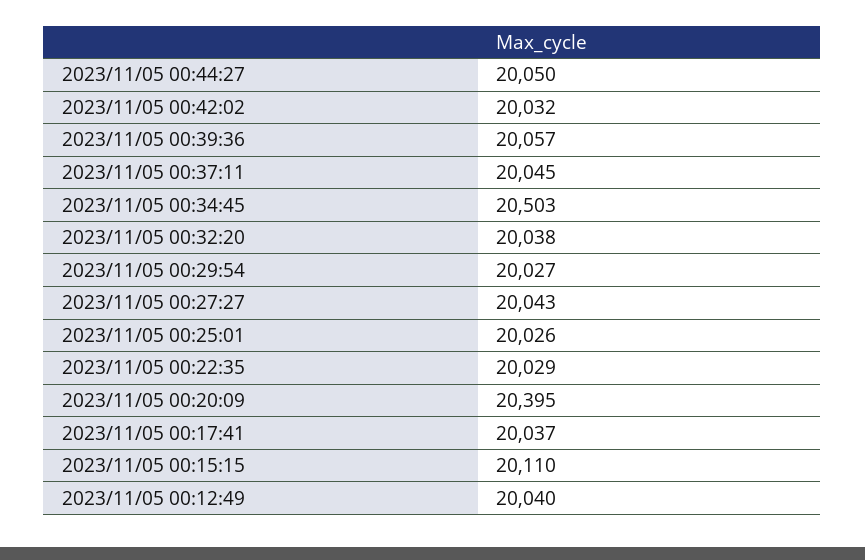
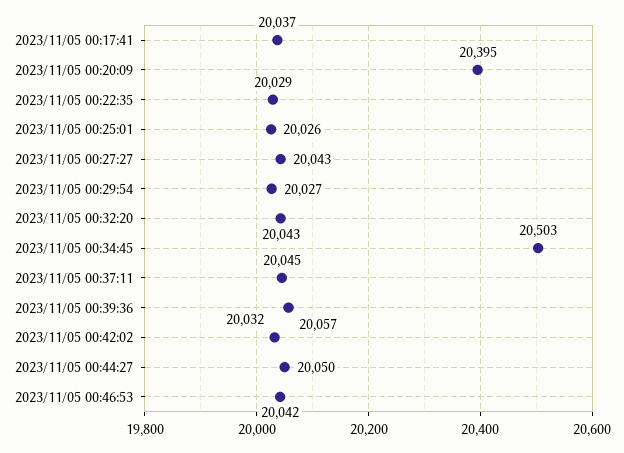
2023/11/05 00:32:20: 20038 -> 20043
2023/11/05 00:15:15: 20110 -> none
2023/11/05 00:12:49: 20040 -> none
2023/11/05 00:46:53: none -> 20042

